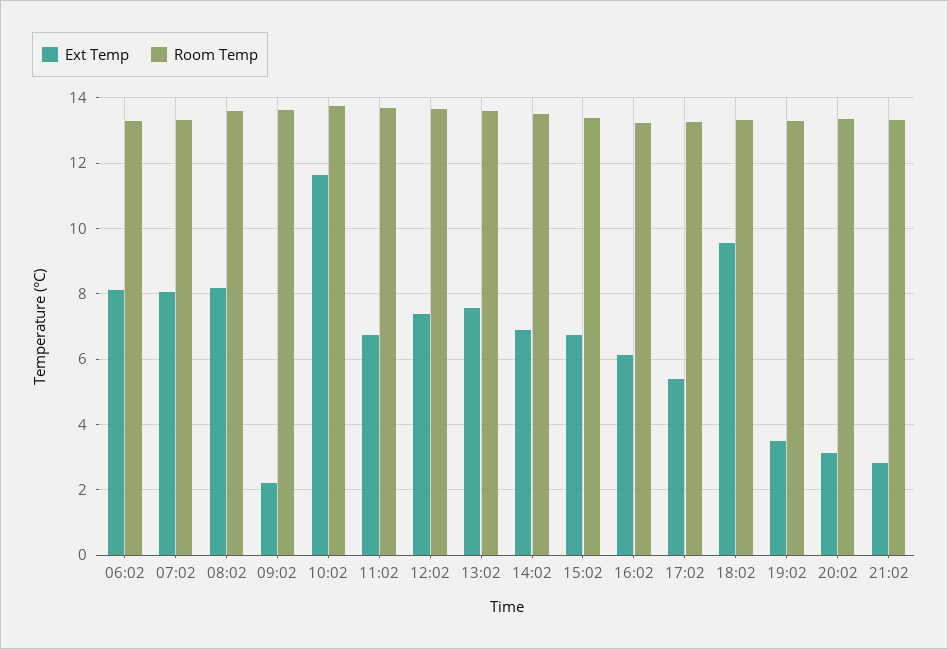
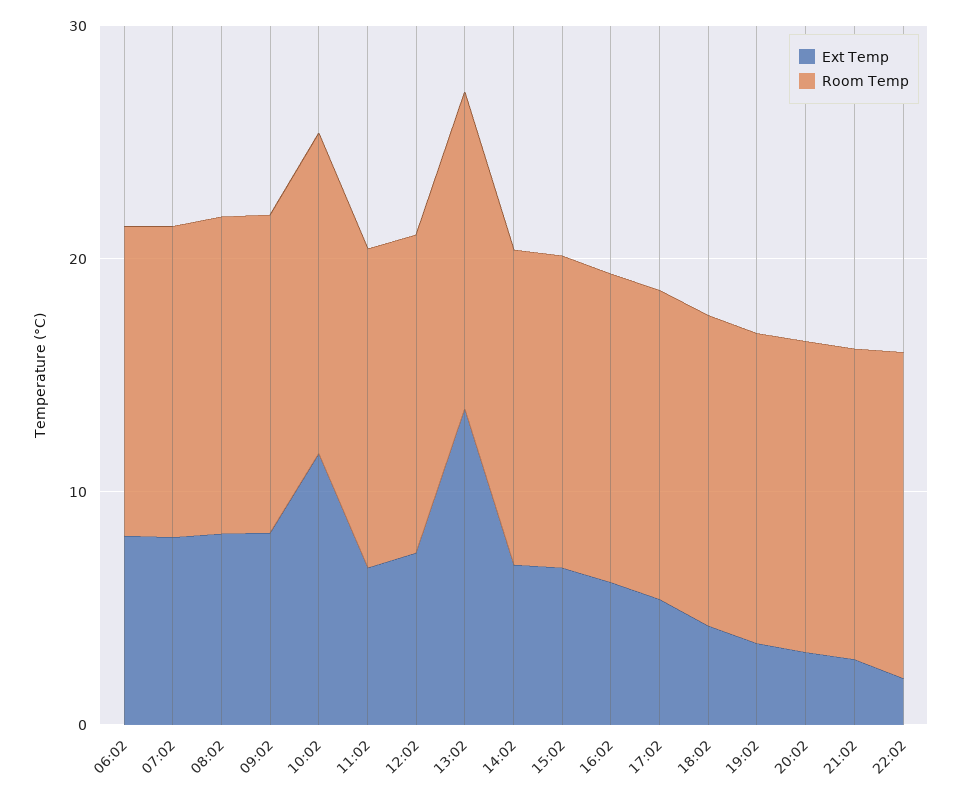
Ext Temp, 09:02: 2.2 -> 8
Ext Temp, 13:02: 7.6 -> 14
Ext Temp, 18:02: 9.6 -> 4
Ext Temp, 22:02: none -> 2
Room Temp, 22:02: none -> 14

